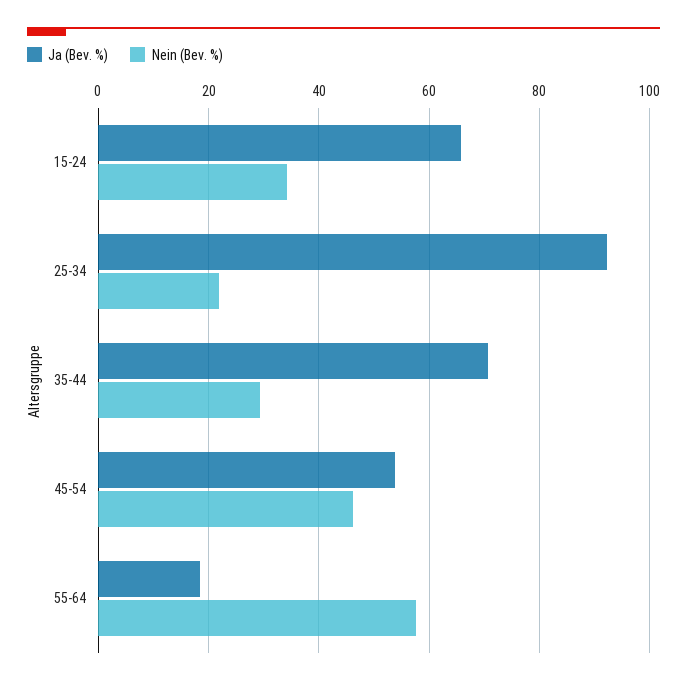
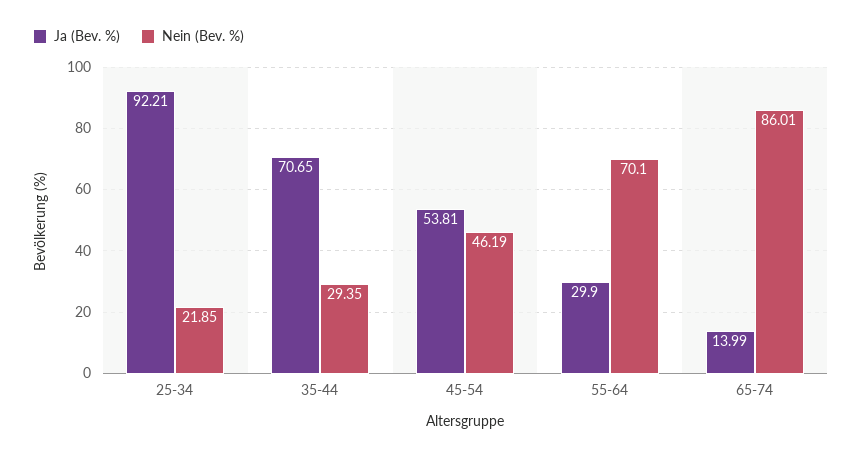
Ja (Bev. %), 15-24: 66 -> none
Nein (Bev. %), 15-24: 34 -> none
Ja (Bev. %), 55-64: 18 -> 29.9
Nein (Bev. %), 55-64: 58 -> 70.1
Ja (Bev. %), 65-74: none -> 13.99
Nein (Bev. %), 65-74: none -> 86.01

